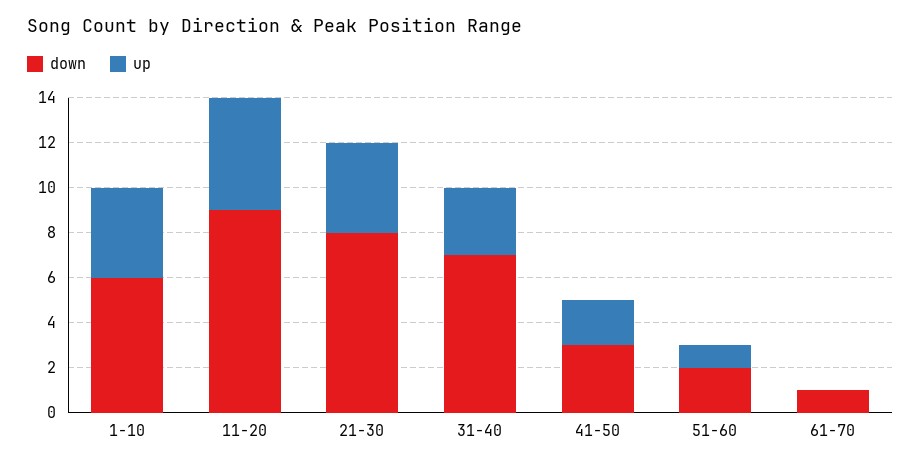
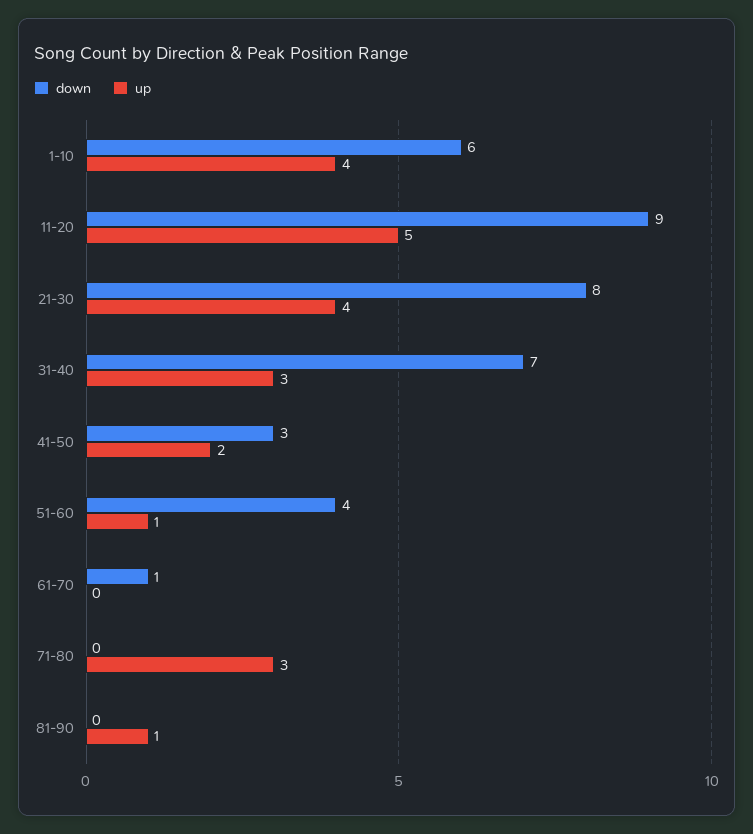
down, 51-60: 2 -> 4
down, 71-80: none -> 0
up, 71-80: none -> 3
down, 81-90: none -> 0
up, 81-90: none -> 1

